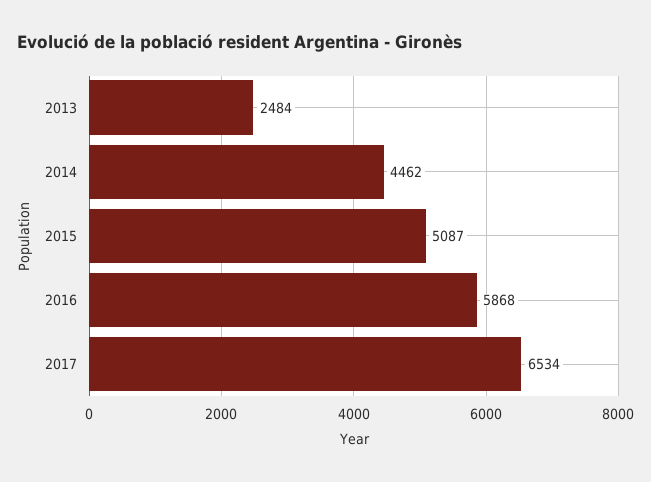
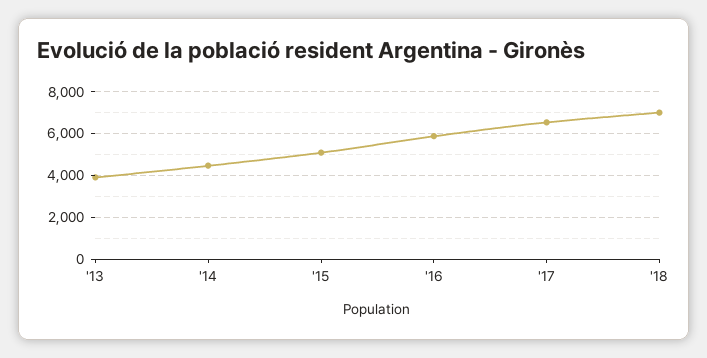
2013: 2484 -> 4000
'18: none -> 7000

